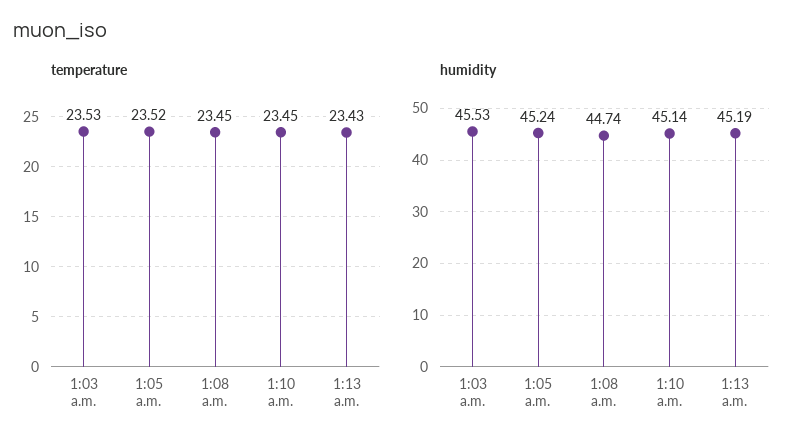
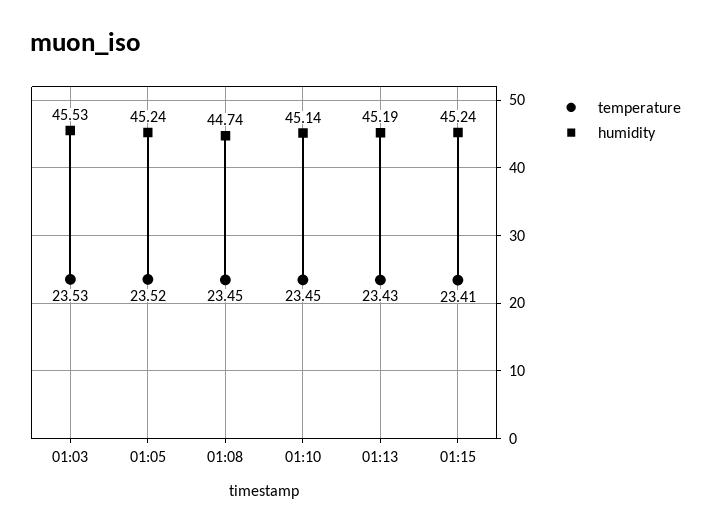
temperature, 01:15: none -> 23.41
humidity, 01:15: none -> 45.24

